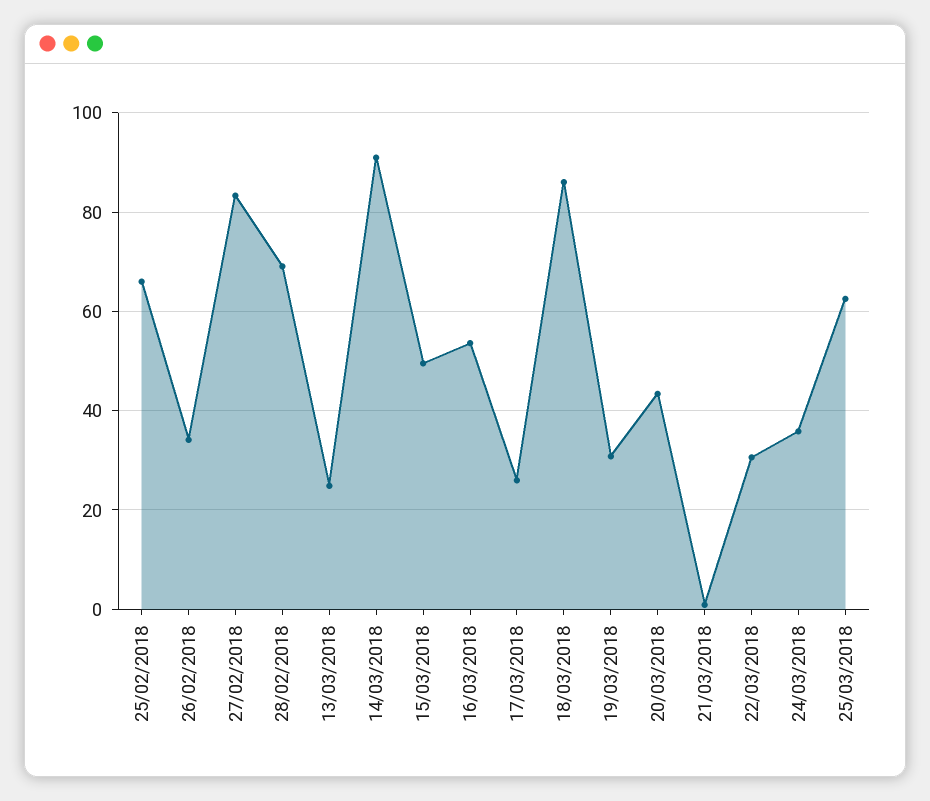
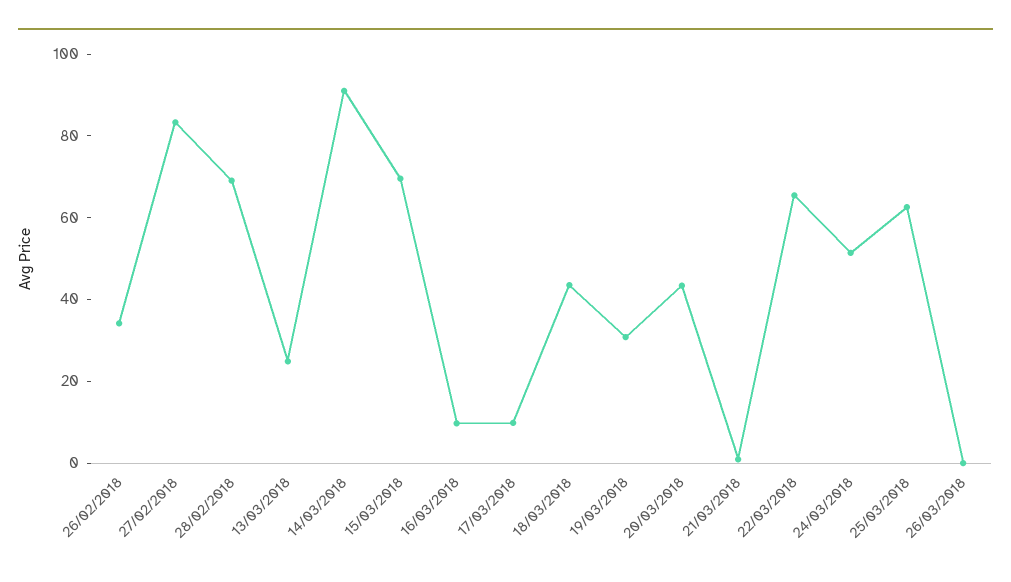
25/02/2018: 66 -> none
15/03/2018: 50 -> 70
16/03/2018: 54 -> 10
17/03/2018: 26 -> 10
18/03/2018: 86 -> 45
22/03/2018: 30 -> 65
24/03/2018: 36 -> 50
26/03/2018: none -> 0

